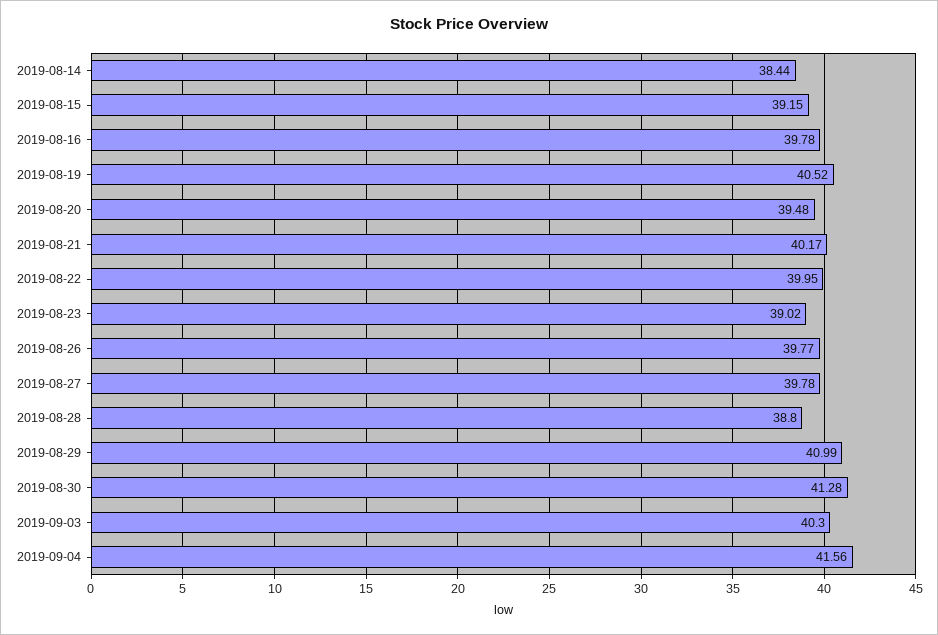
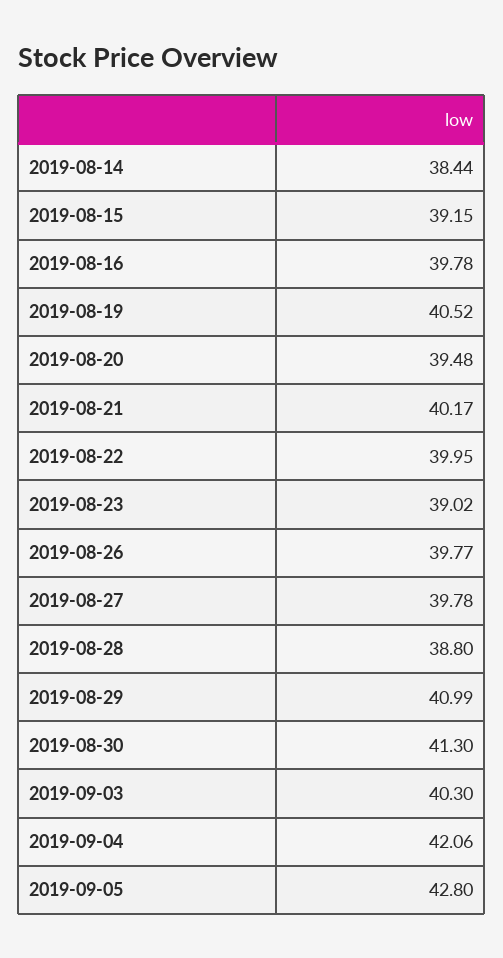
2019-08-30: 41.28 -> 41.3
2019-09-04: 41.56 -> 42.06
2019-09-05: none -> 42.8

